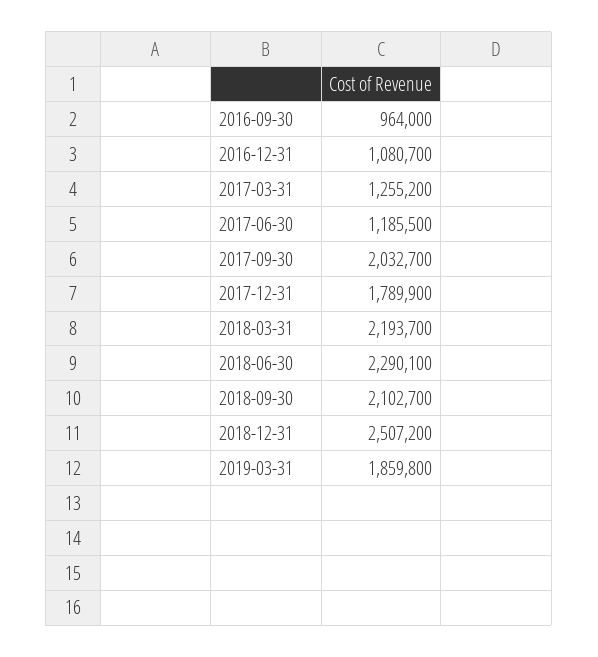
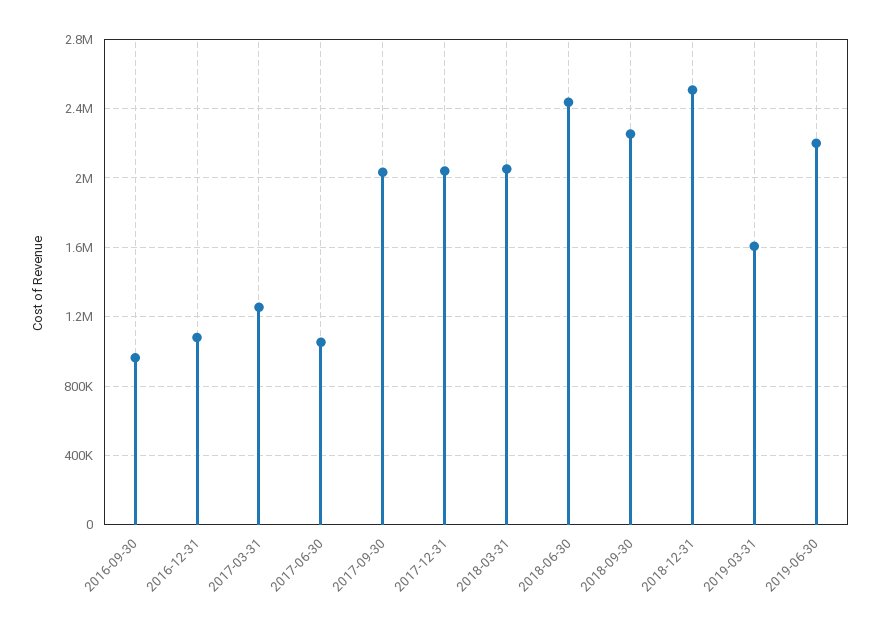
2017-06-30: 1185500 -> 1050000
2017-12-31: 1789900 -> 2050000
2018-03-31: 2193700 -> 2050000
2018-06-30: 2290100 -> 2450000
2018-09-30: 2102700 -> 2250000
2019-03-31: 1859800 -> 1600000
2019-06-30: none -> 2200000

